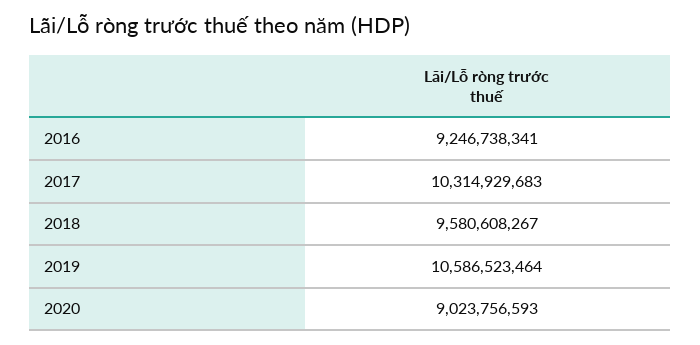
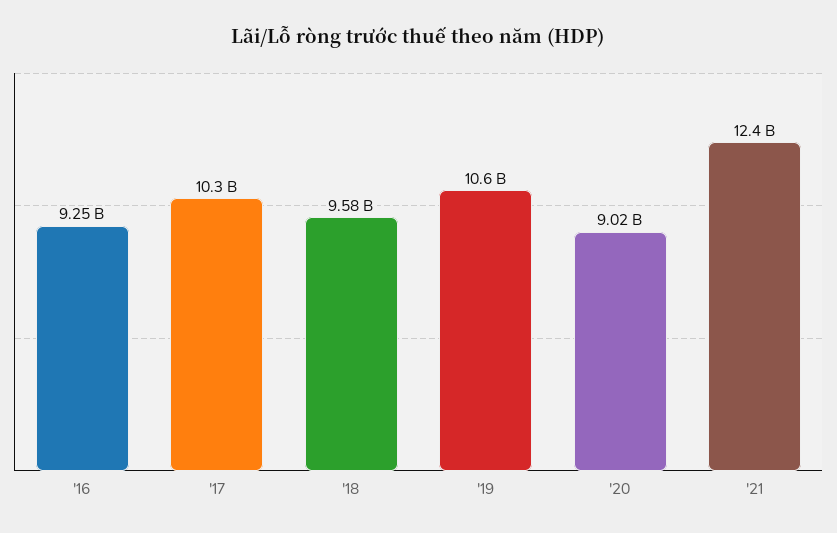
'21: none -> 12400000000

